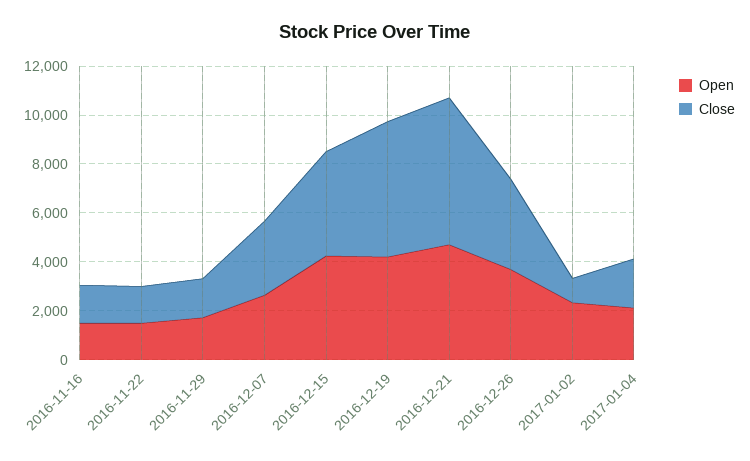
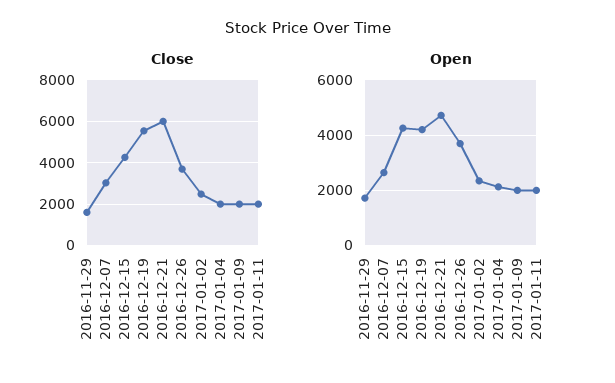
Open, 2016-11-16: 1500 -> none
Close, 2016-11-16: 1500 -> none
Open, 2016-11-22: 1500 -> none
Close, 2016-11-22: 1500 -> none
Close, 2017-01-02: 1000 -> 2500
Close, 2017-01-09: none -> 2000
Close, 2017-01-11: none -> 2000
Open, 2017-01-09: none -> 2000
Open, 2017-01-11: none -> 2000

